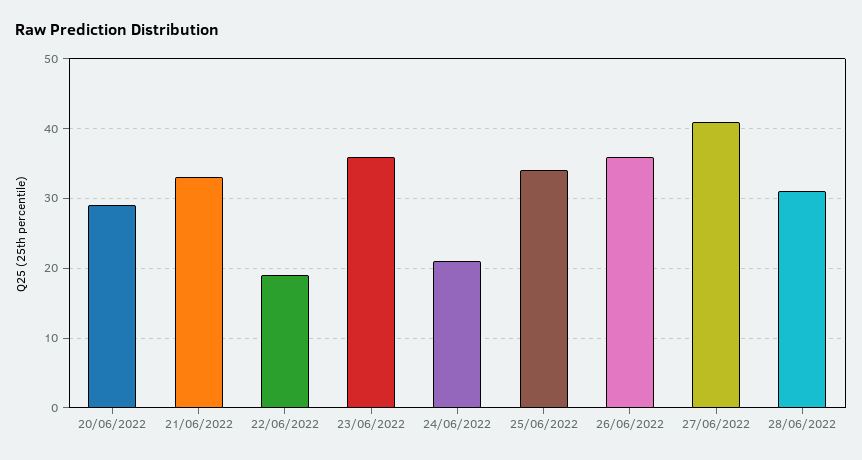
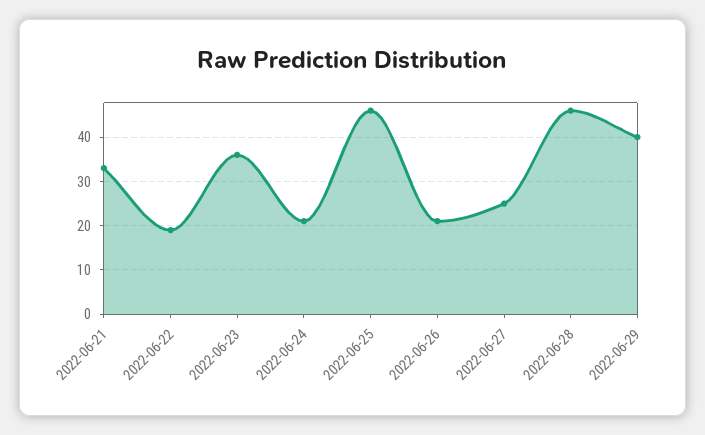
20/06/2022: 29 -> none
25/06/2022: 34 -> 45
26/06/2022: 36 -> 20
27/06/2022: 41 -> 25
28/06/2022: 31 -> 45
2022-06-29: none -> 40

